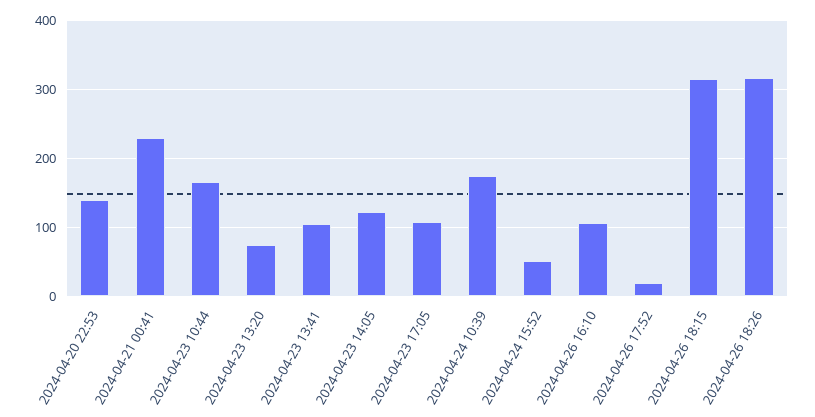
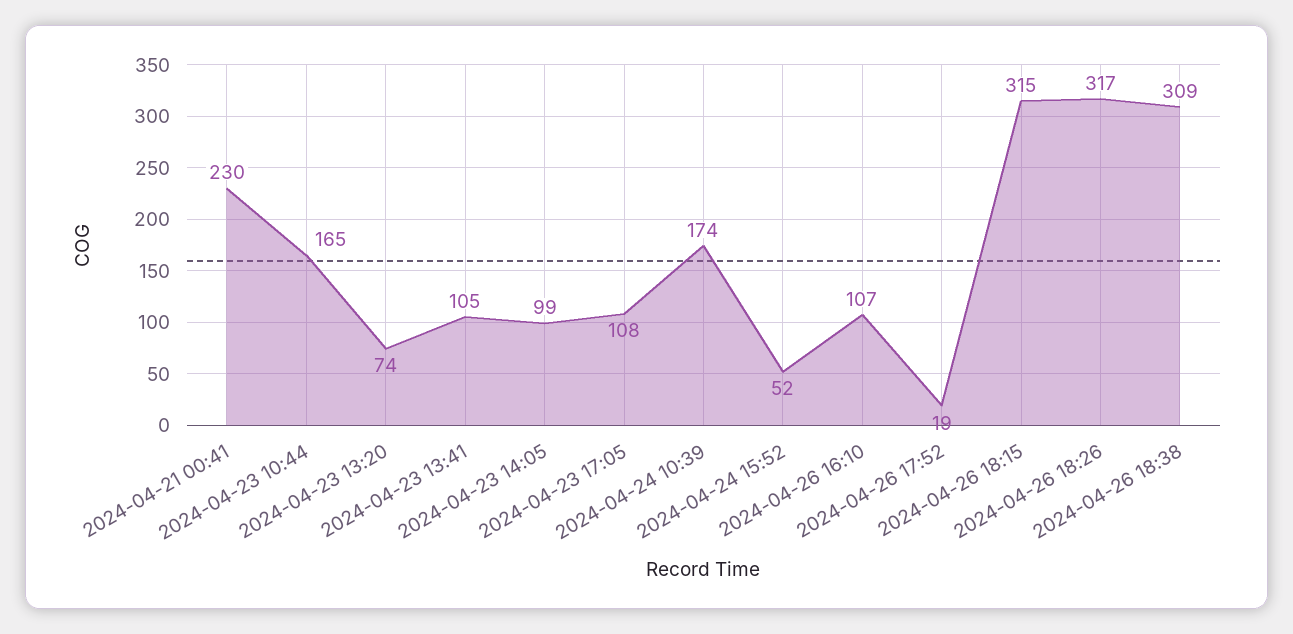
2024-04-20 22:53: 140 -> none
2024-04-23 14:05: 120 -> 99
2024-04-26 18:38: none -> 309

